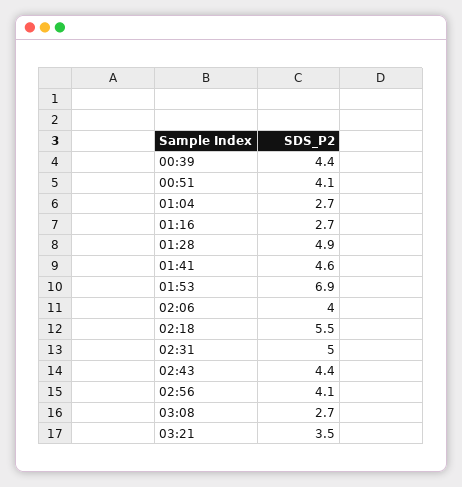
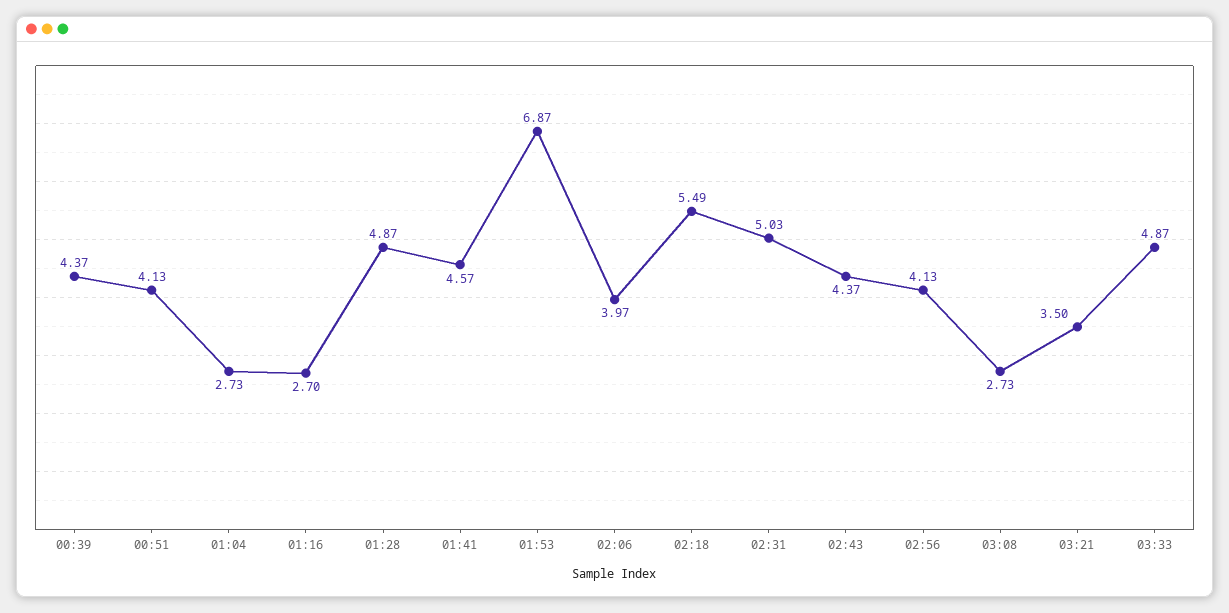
03:33: none -> 4.87

